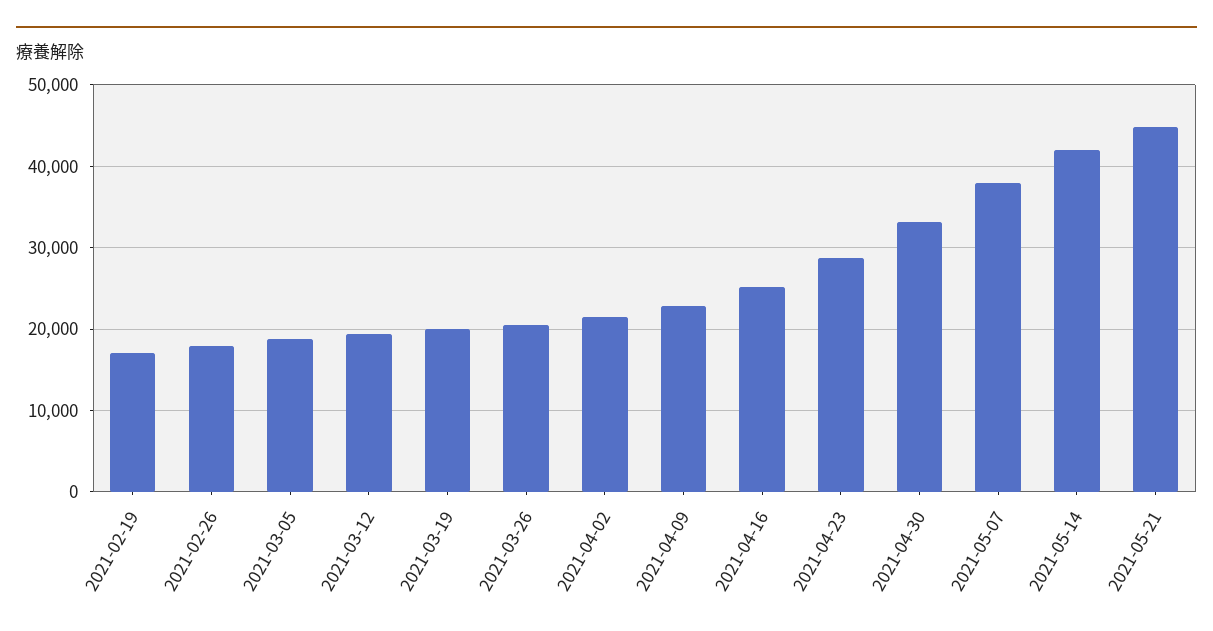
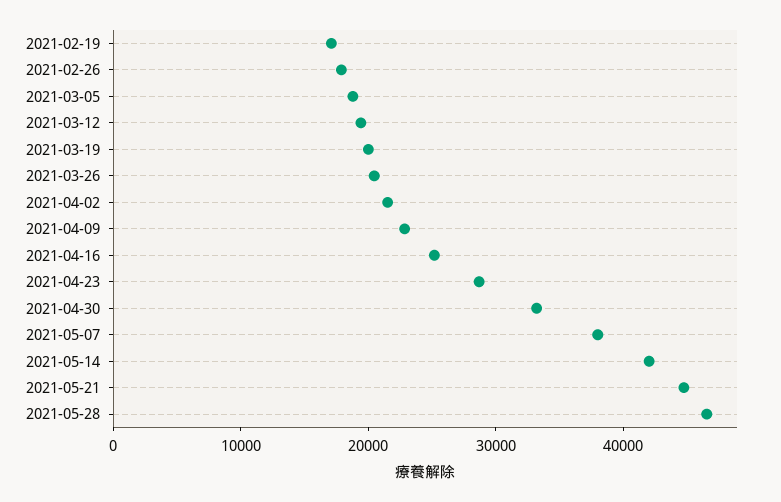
2021-05-28: none -> 46000

